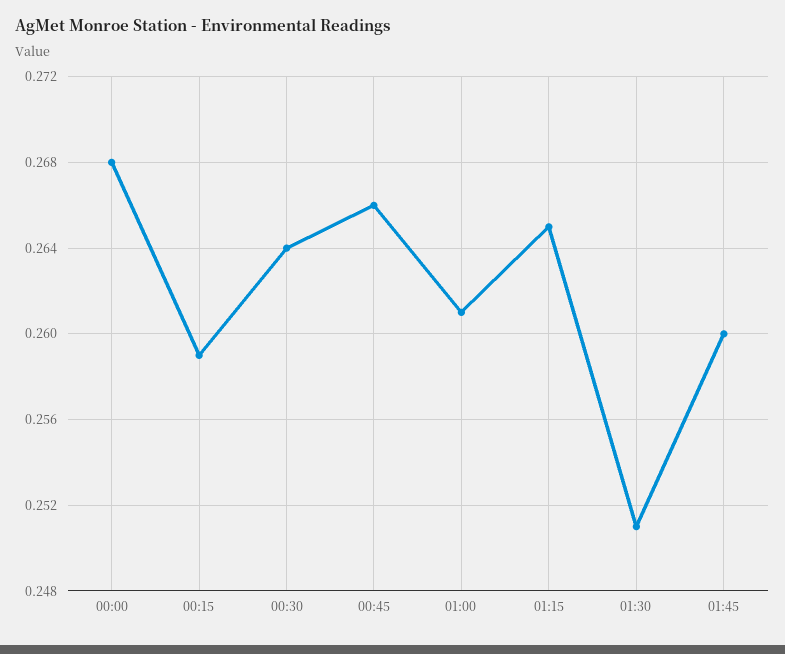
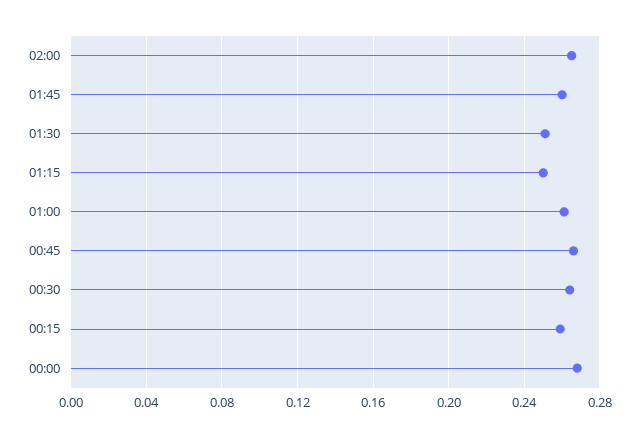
01:15: 0.265 -> 0.25
02:00: none -> 0.265

